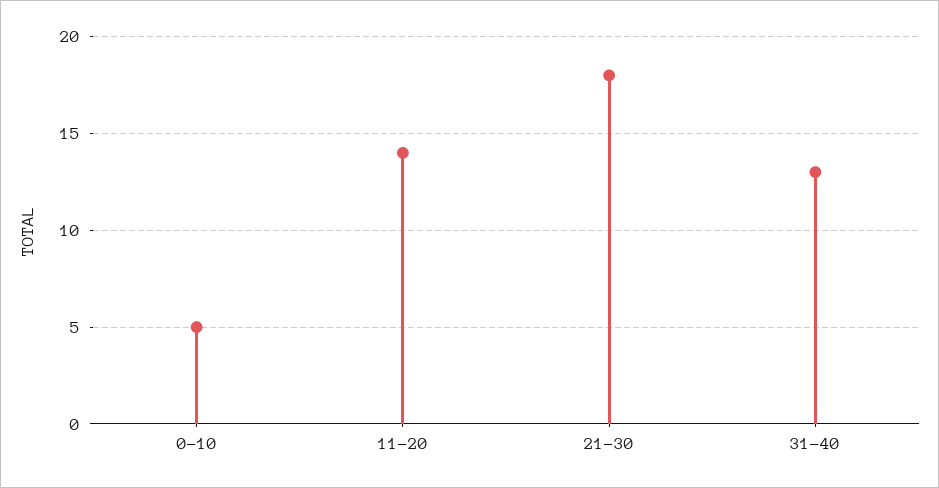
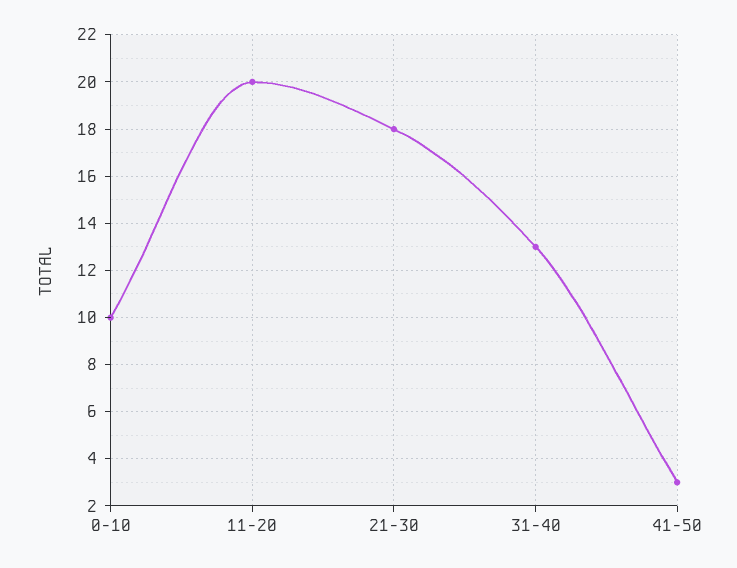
0-10: 5 -> 10
11-20: 14 -> 20
41-50: none -> 3

